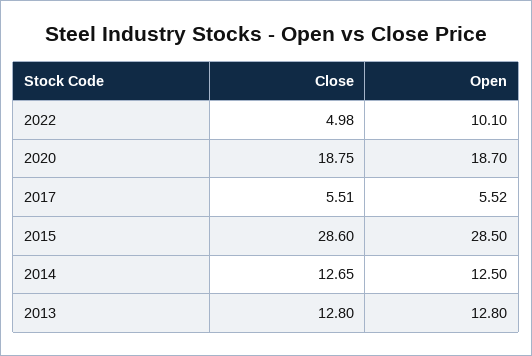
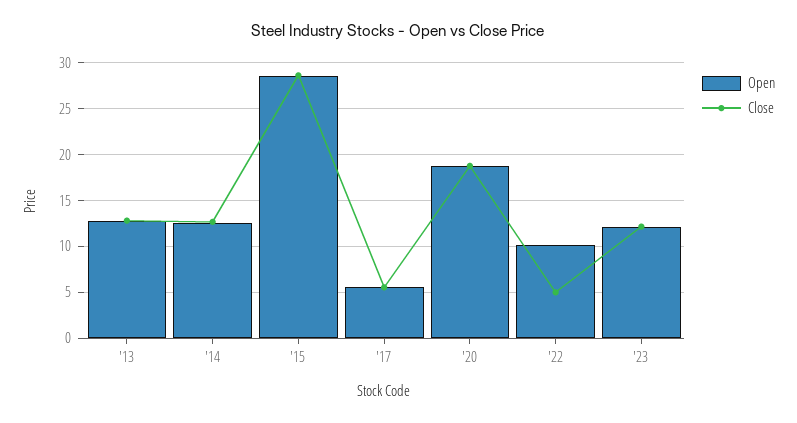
Open, '23: none -> 12
Close, '23: none -> 12

